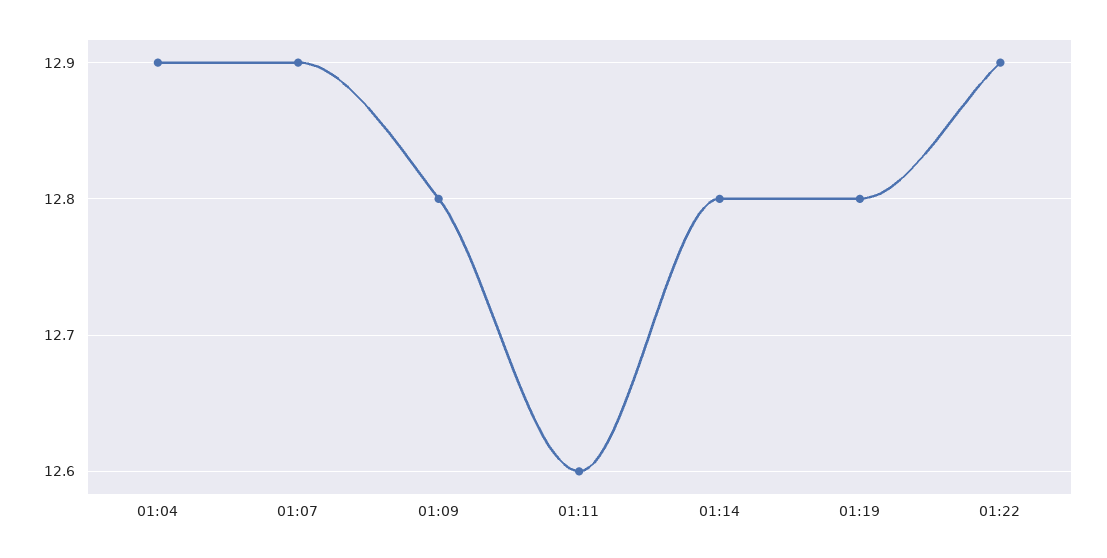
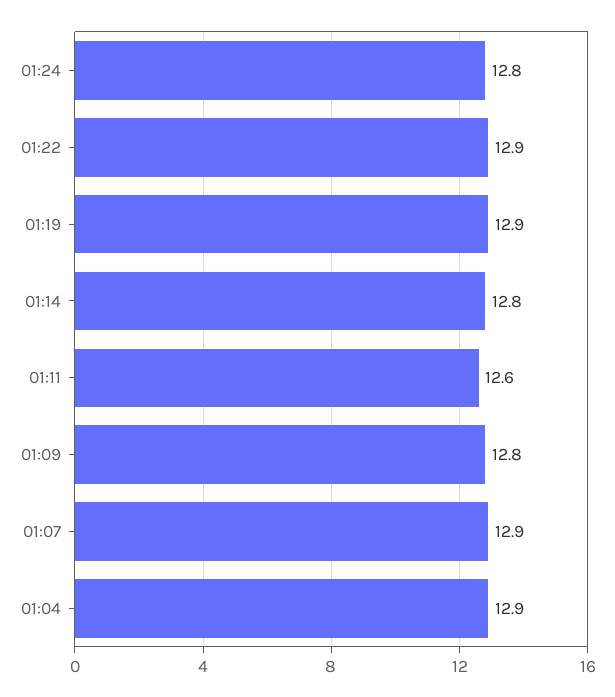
01:19: 12.8 -> 12.9
01:24: none -> 12.8

